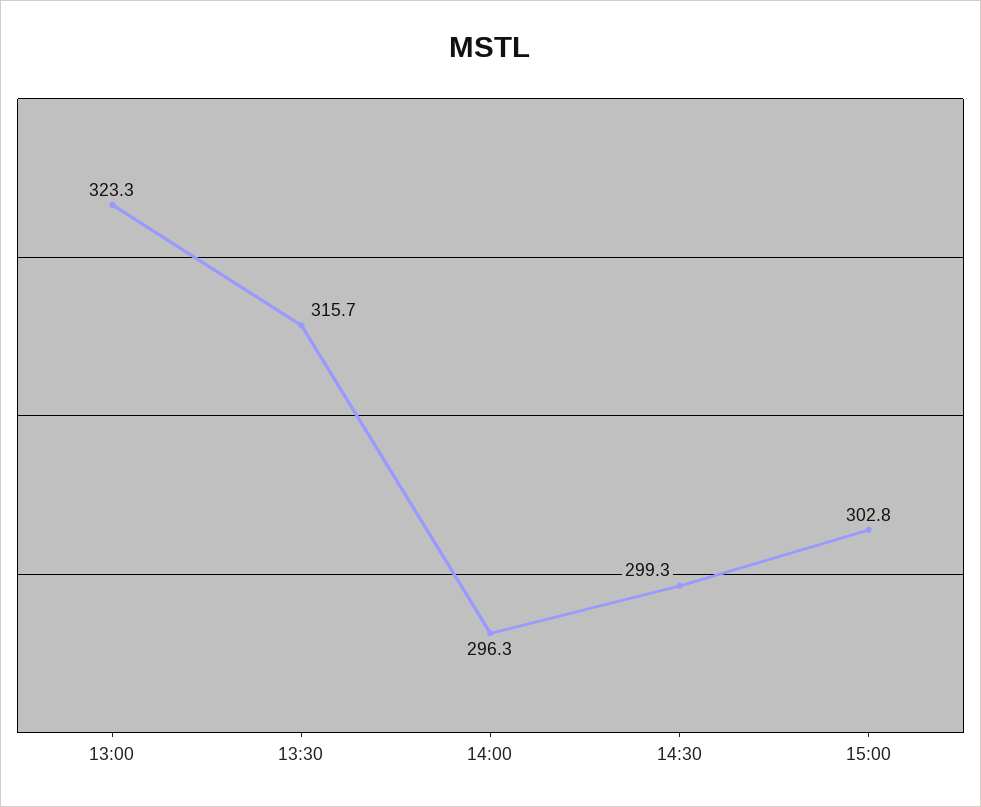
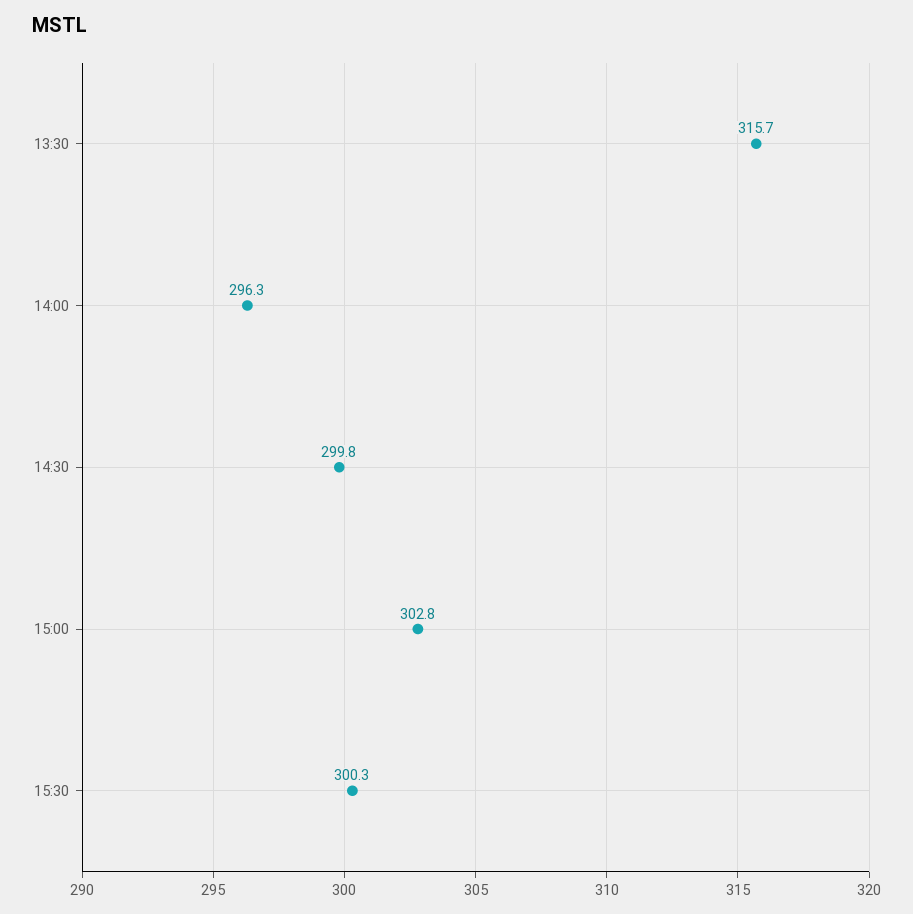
13:00: 323.3 -> none
14:30: 299.3 -> 299.8
15:30: none -> 300.3

